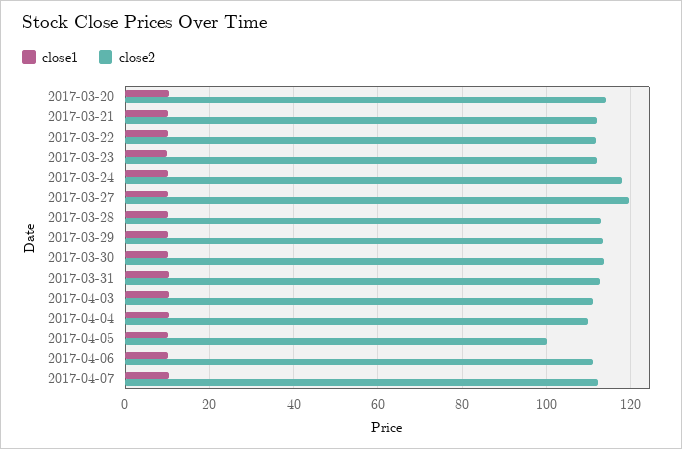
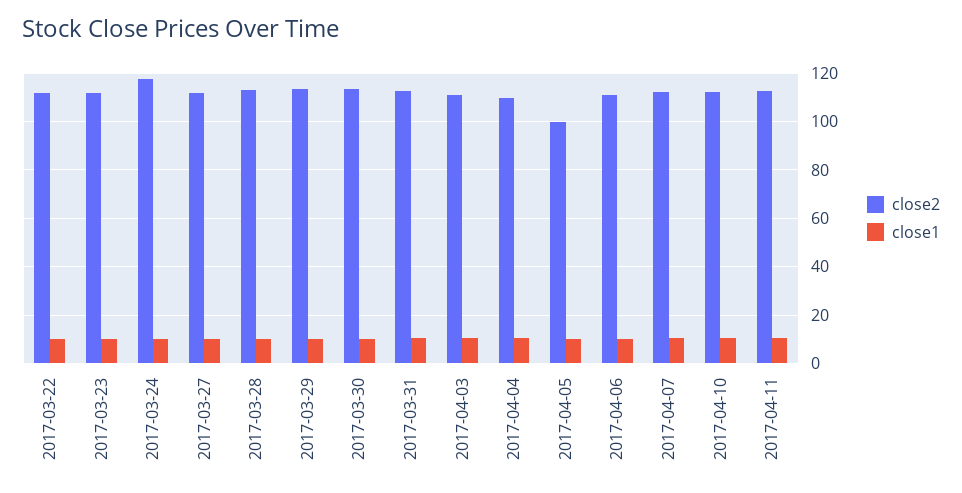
close1, 2017-03-20: 10 -> none
close2, 2017-03-20: 114 -> none
close1, 2017-03-21: 10 -> none
close2, 2017-03-21: 112 -> none
close2, 2017-03-27: 120 -> 112.5
close2, 2017-04-10: none -> 112.5
close1, 2017-04-10: none -> 10
close2, 2017-04-11: none -> 112.5
close1, 2017-04-11: none -> 10

